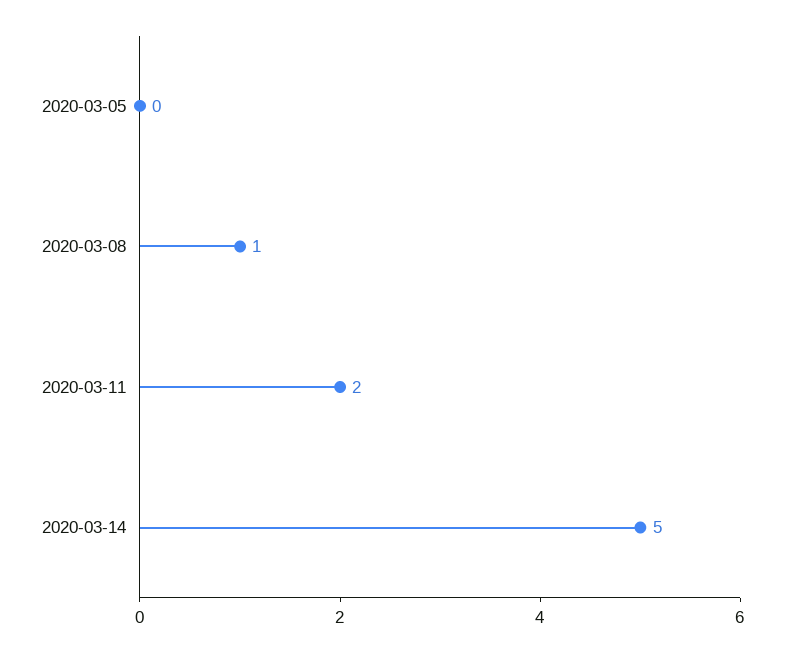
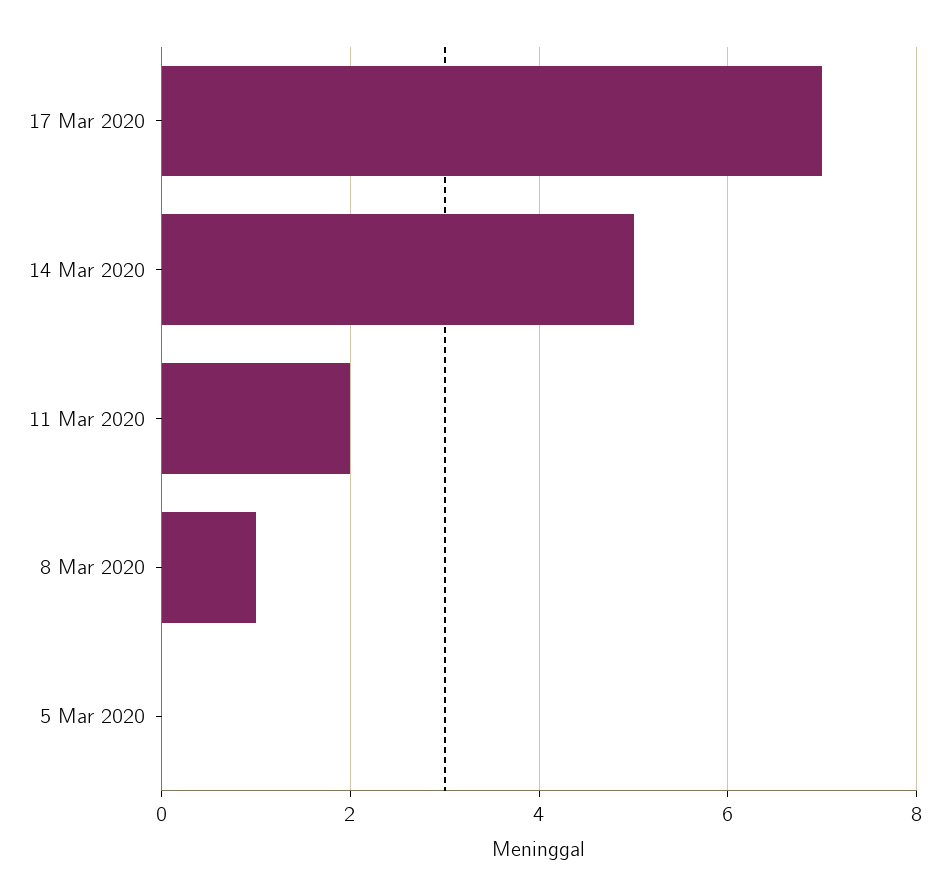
17 Mar 2020: none -> 7

